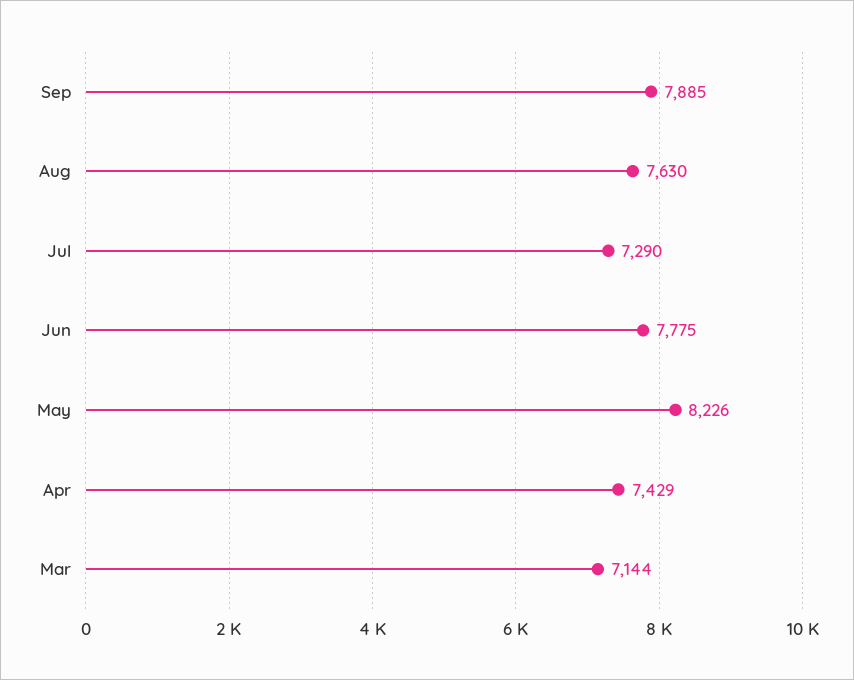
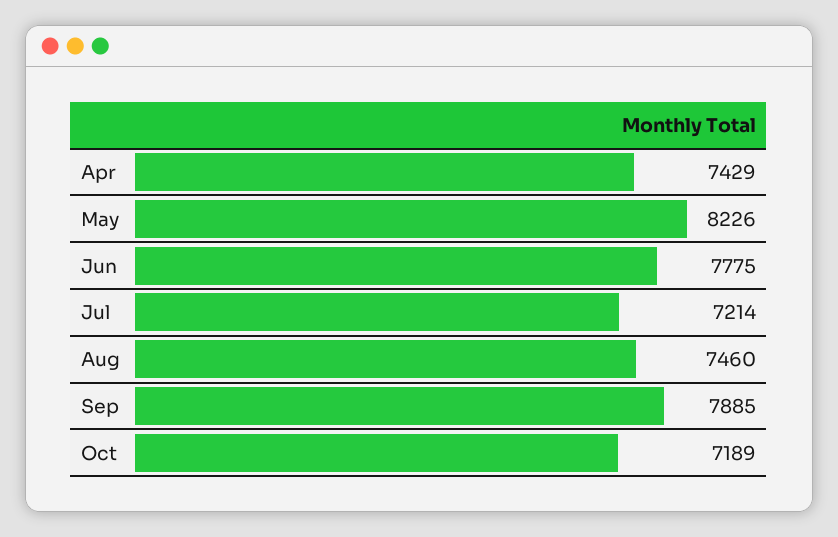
Aug: 7630 -> 7460
Jul: 7290 -> 7214
Mar: 7144 -> none
Oct: none -> 7189

